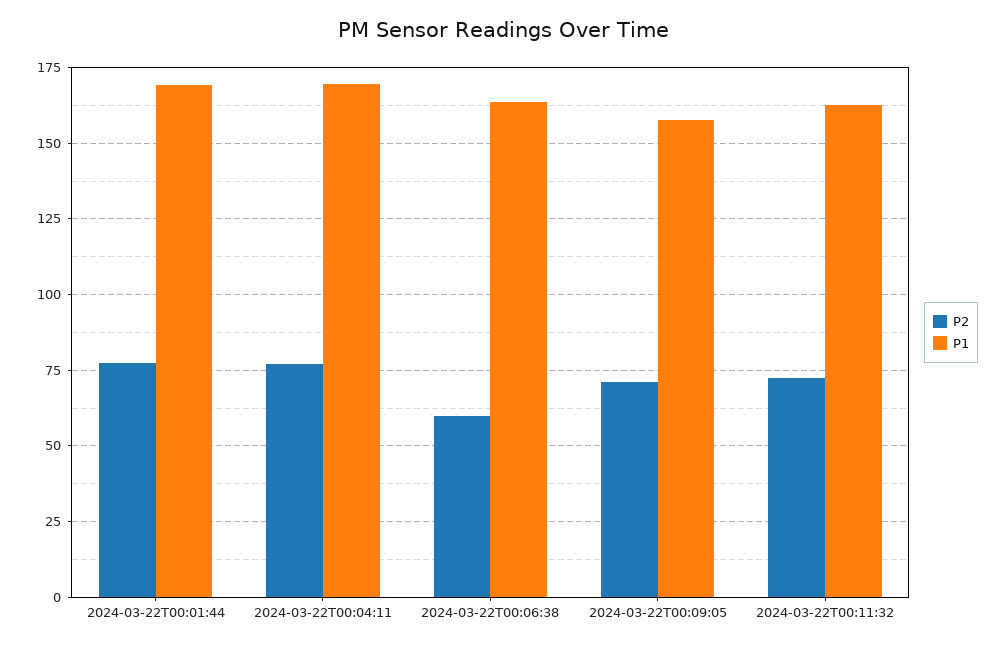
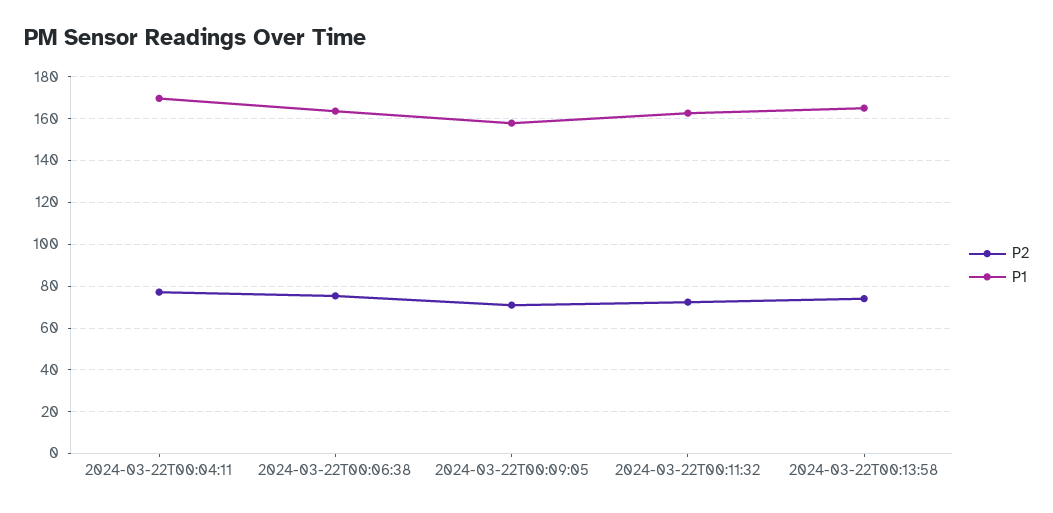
P2, 2024-03-22T00:01:44: 77.5 -> none
P1, 2024-03-22T00:01:44: 170 -> none
P2, 2024-03-22T00:06:38: 60 -> 75
P2, 2024-03-22T00:13:58: none -> 75
P1, 2024-03-22T00:13:58: none -> 165

